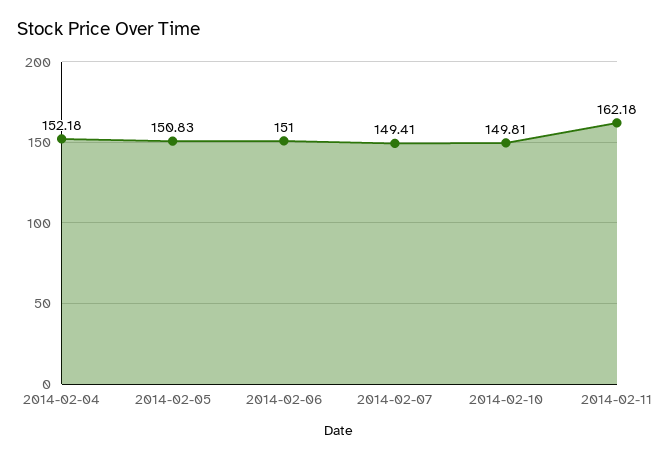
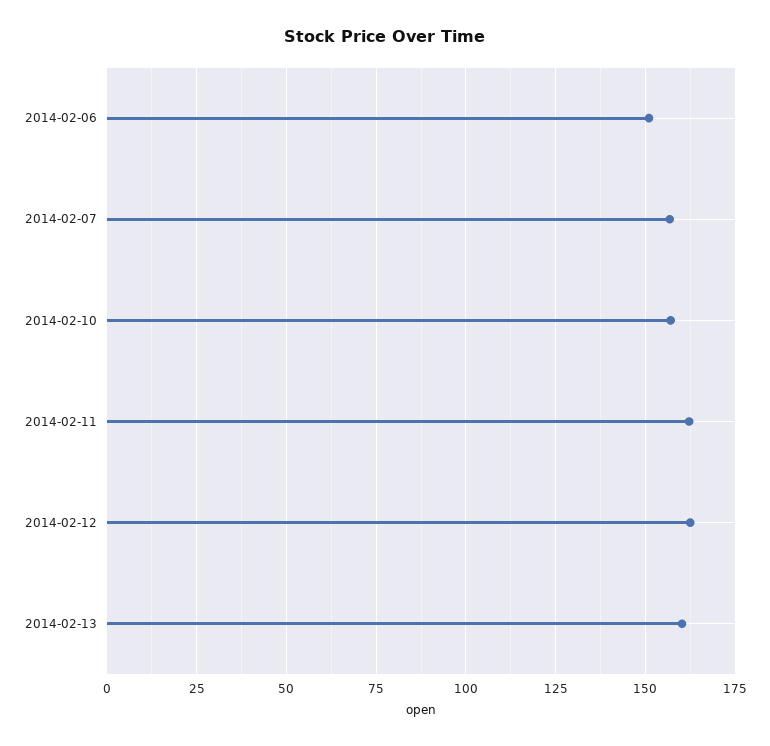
2014-02-04: 152.18 -> none
2014-02-05: 150.83 -> none
2014-02-07: 149.41 -> 157.5
2014-02-10: 149.81 -> 157.5
2014-02-12: none -> 162.5
2014-02-13: none -> 160

